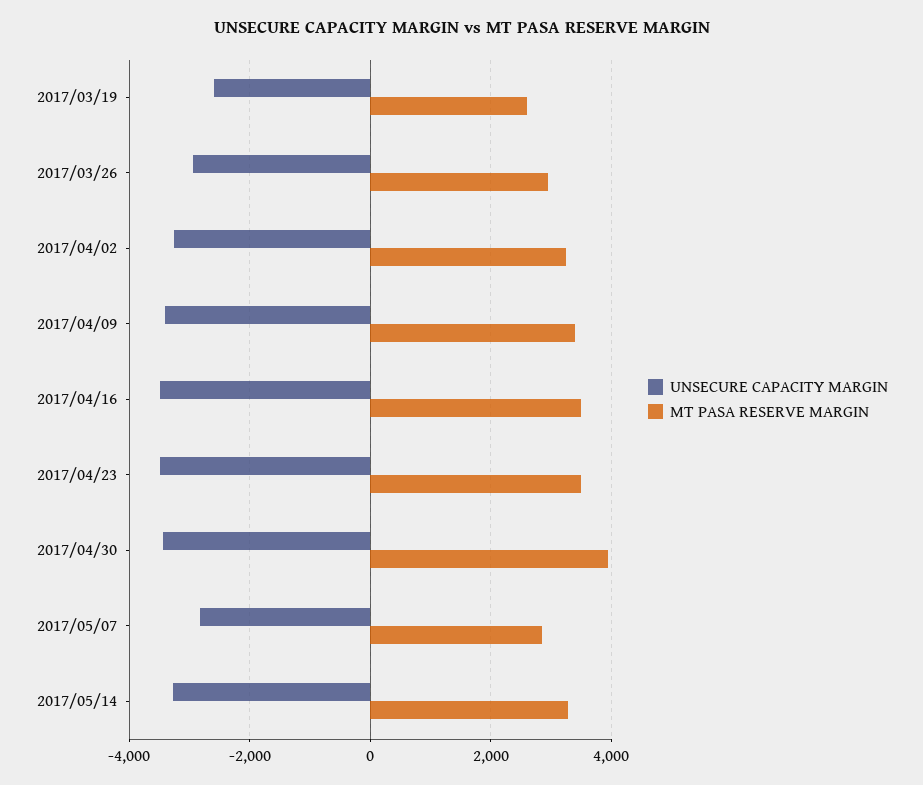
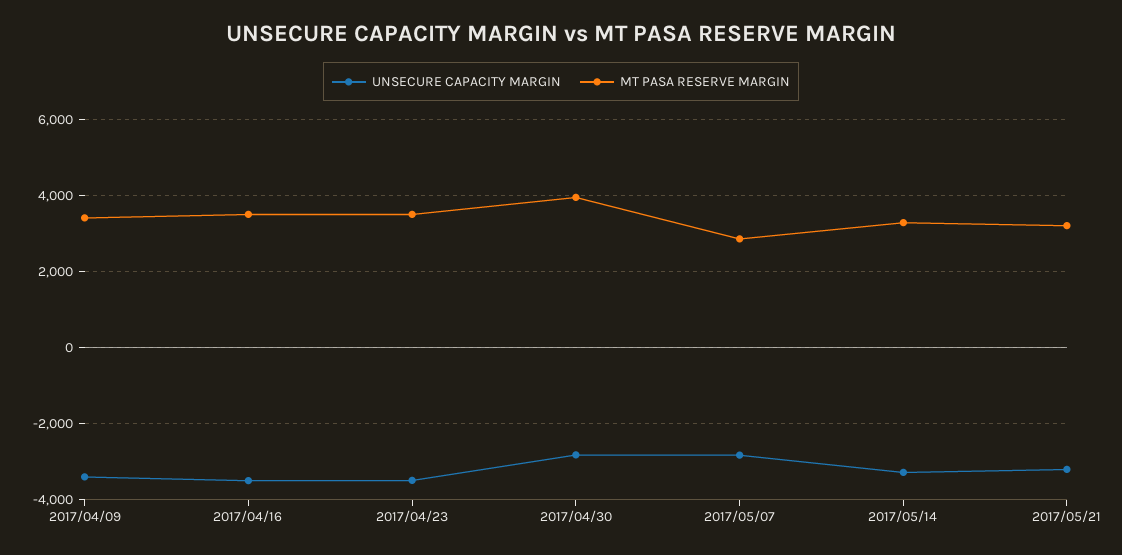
UNSECURE CAPACITY MARGIN, 2017/03/19: -2600 -> none
MT PASA RESERVE MARGIN, 2017/03/19: 2600 -> none
UNSECURE CAPACITY MARGIN, 2017/03/26: -3000 -> none
MT PASA RESERVE MARGIN, 2017/03/26: 3000 -> none
UNSECURE CAPACITY MARGIN, 2017/04/02: -3200 -> none
MT PASA RESERVE MARGIN, 2017/04/02: 3200 -> none
UNSECURE CAPACITY MARGIN, 2017/04/30: -3400 -> -2800
UNSECURE CAPACITY MARGIN, 2017/05/21: none -> -3200
MT PASA RESERVE MARGIN, 2017/05/21: none -> 3200

